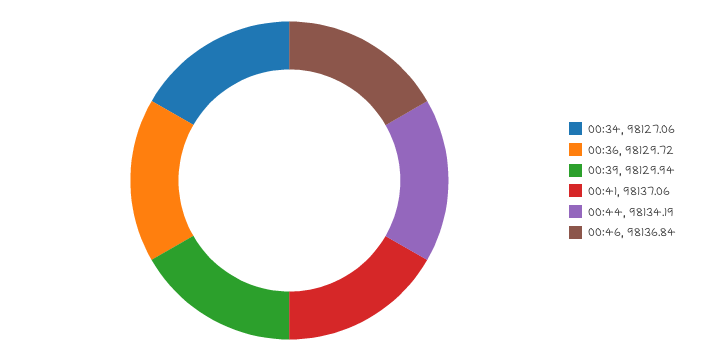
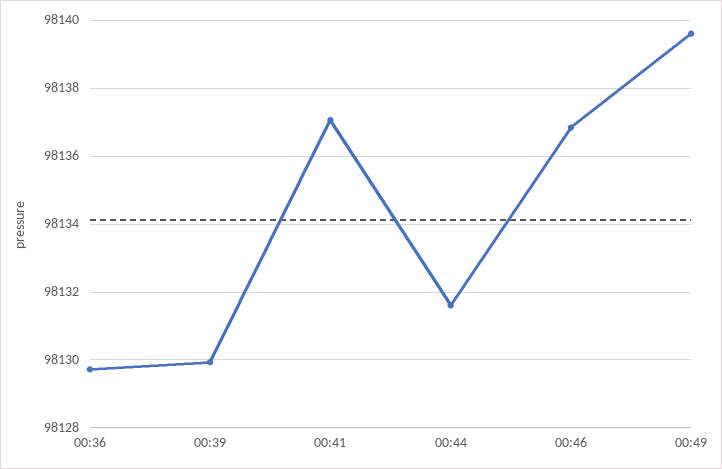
00:34: 98127.06 -> none
00:44: 98134.19 -> 98131.6
00:49: none -> 98139.6

